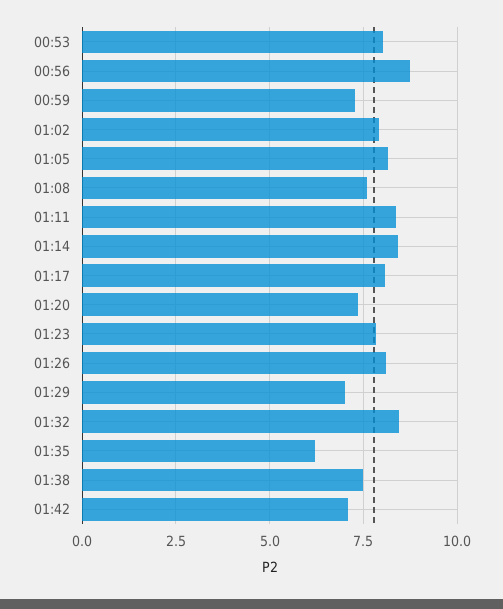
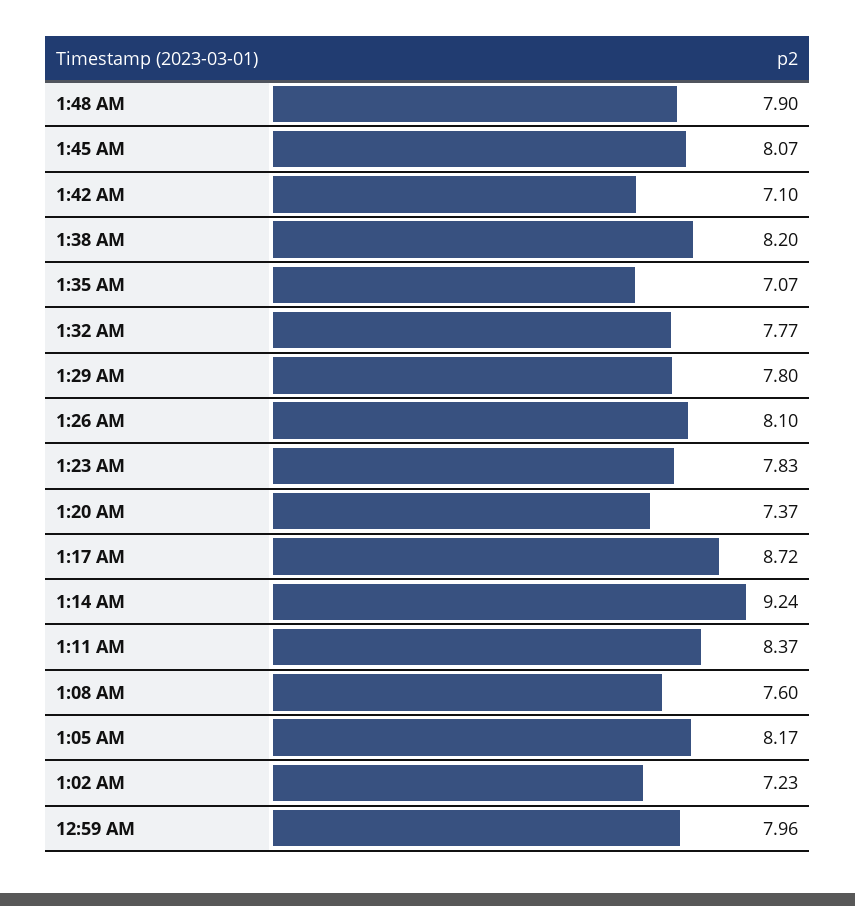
00:53: 8 -> none
00:56: 8.75 -> none
00:59: 7.25 -> 7.96
01:02: 8 -> 7.23
01:14: 8.5 -> 9.24
01:17: 8 -> 8.72
01:29: 7 -> 7.8
01:32: 8.5 -> 7.77
01:35: 6.25 -> 7.07
01:38: 7.5 -> 8.2
1:48 AM: none -> 7.9
1:45 AM: none -> 8.07

